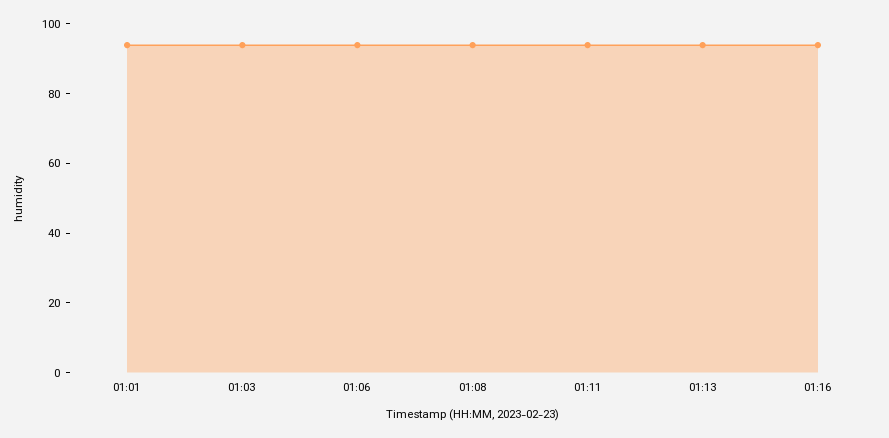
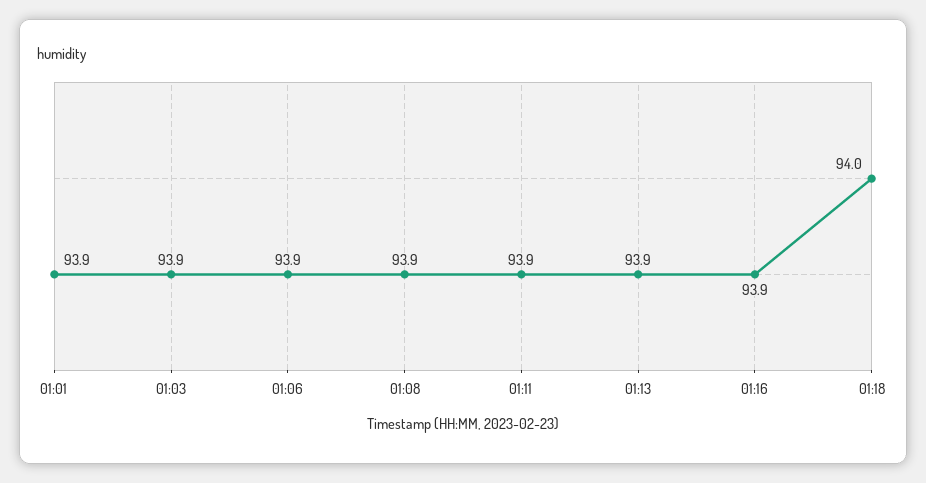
01:18: none -> 94

